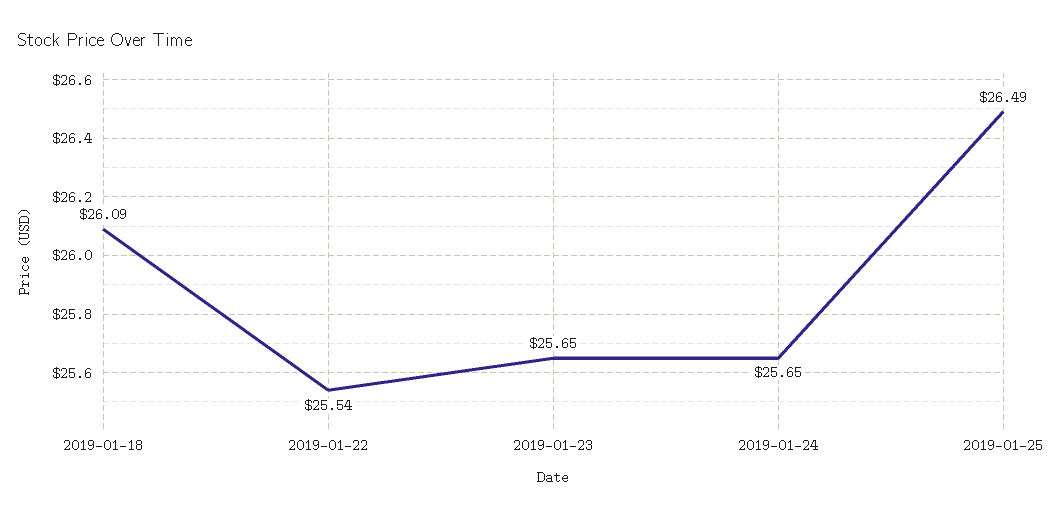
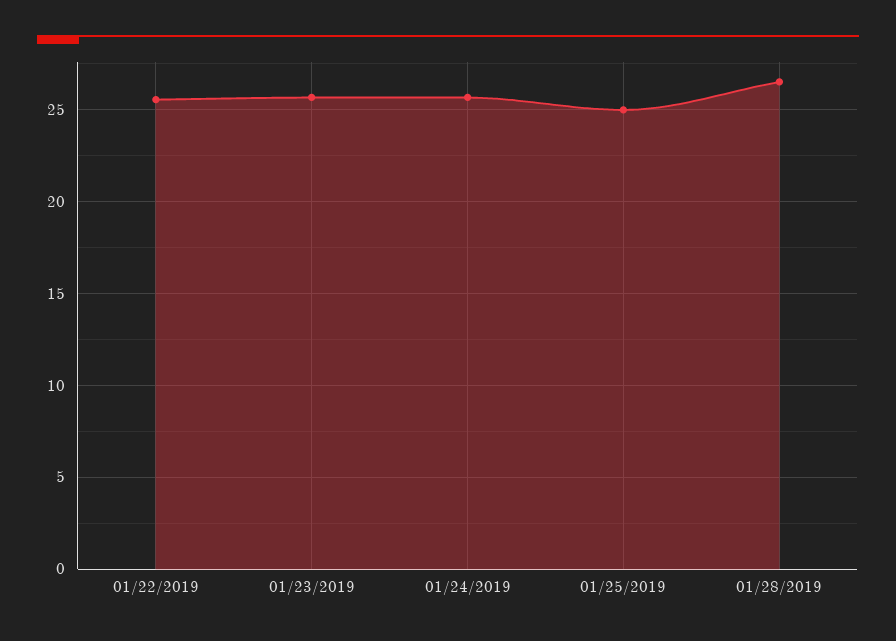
2019-01-18: 26.09 -> none
2019-01-25: 26.49 -> 25
01/28/2019: none -> 26.5

